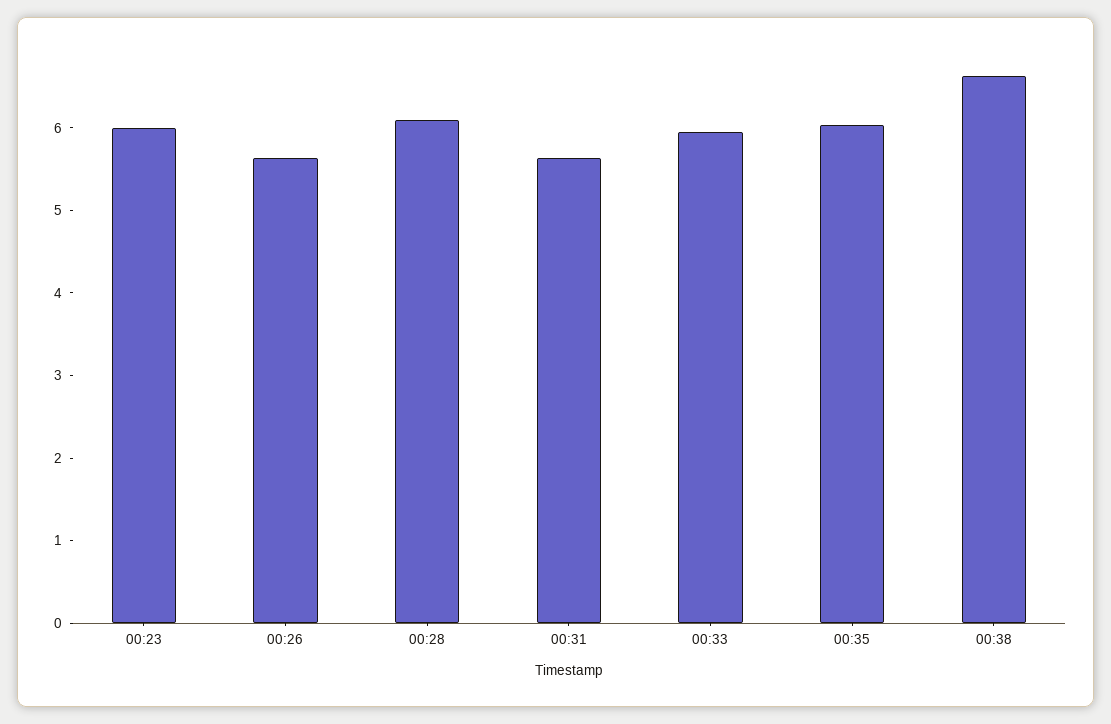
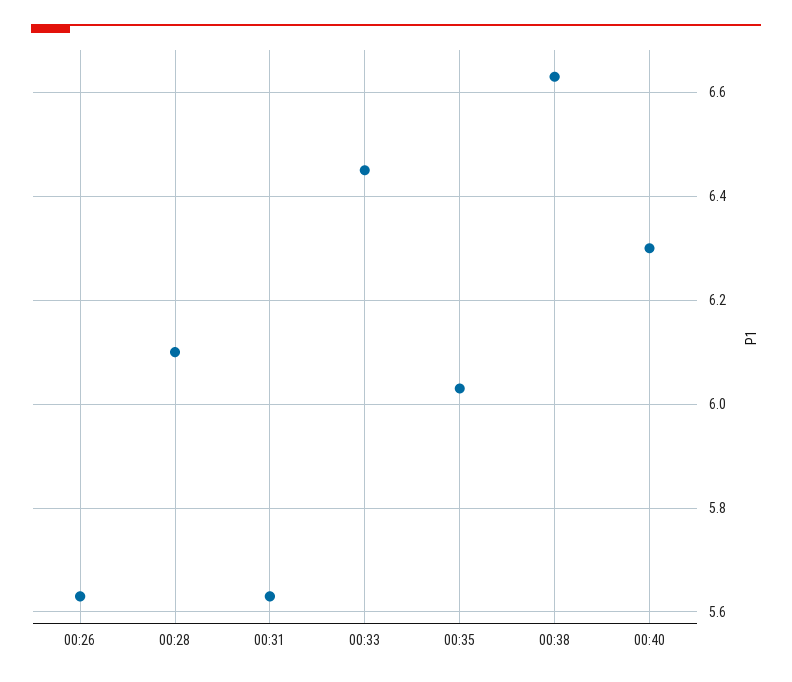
00:23: 6 -> none
00:33: 6 -> 6.45
00:40: none -> 6.3

